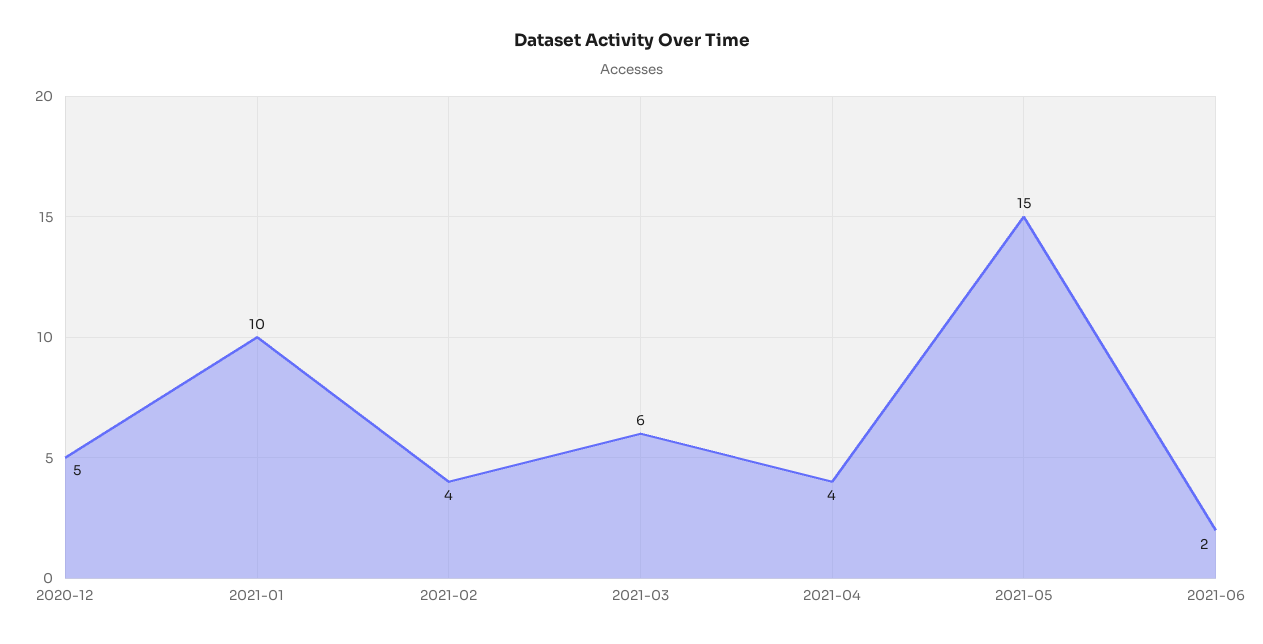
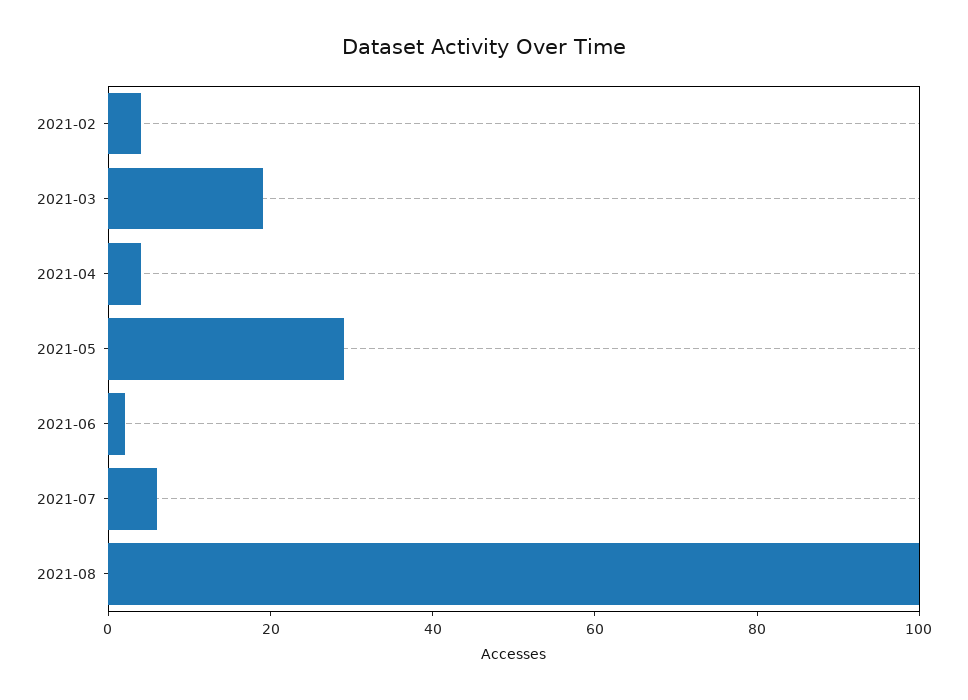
2020-12: 5 -> none
2021-01: 10 -> none
2021-03: 6 -> 20
2021-05: 15 -> 30
2021-07: none -> 5
2021-08: none -> 100

